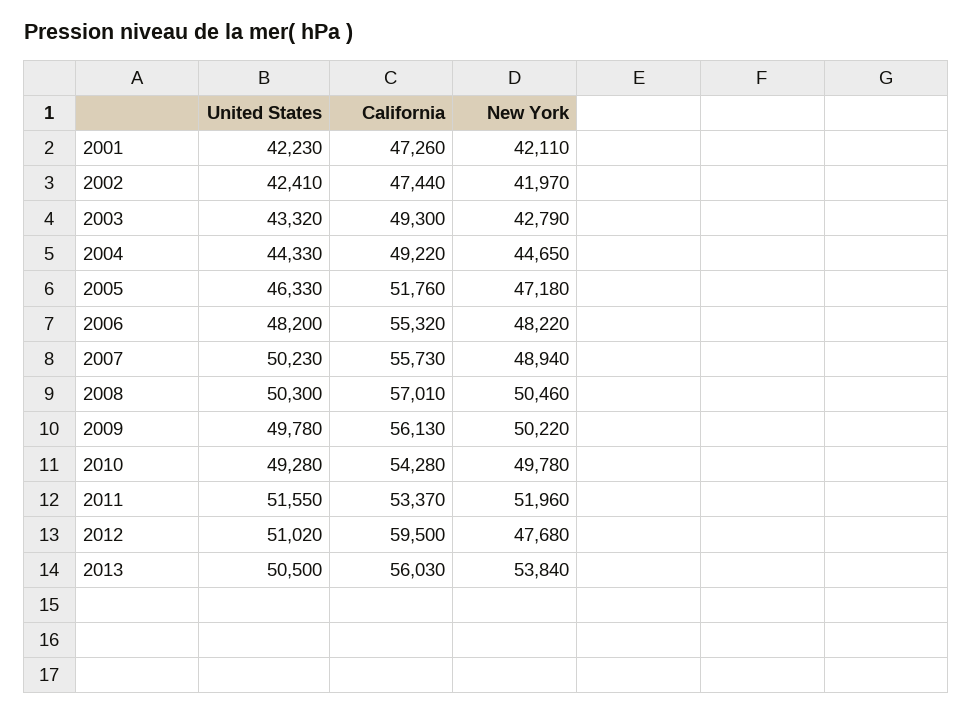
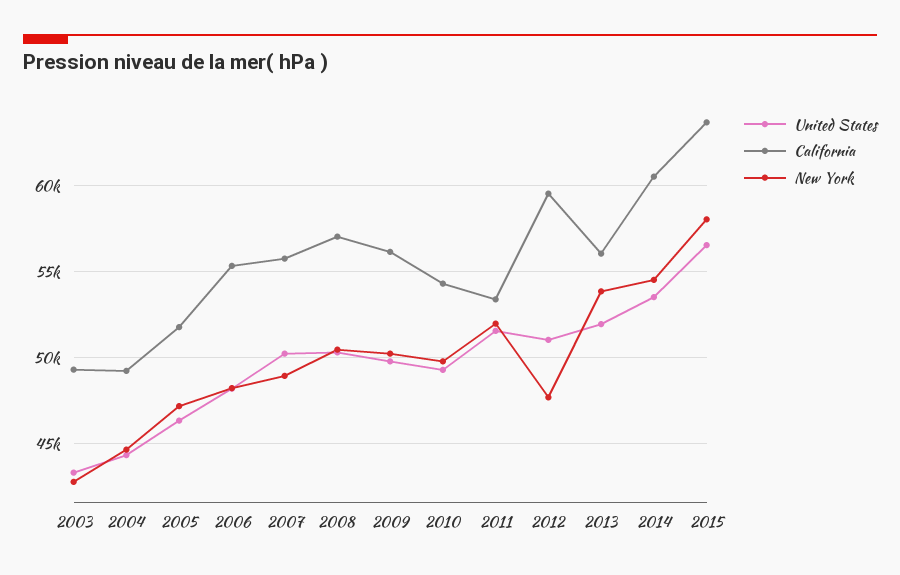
United States, 2001: 42230 -> none
California, 2001: 47260 -> none
New York, 2001: 42110 -> none
United States, 2002: 42410 -> none
California, 2002: 47440 -> none
New York, 2002: 41970 -> none
United States, 2013: 50500 -> 52000
United States, 2014: none -> 53500
California, 2014: none -> 60500
New York, 2014: none -> 54500
United States, 2015: none -> 56500
California, 2015: none -> 63500
New York, 2015: none -> 58000

